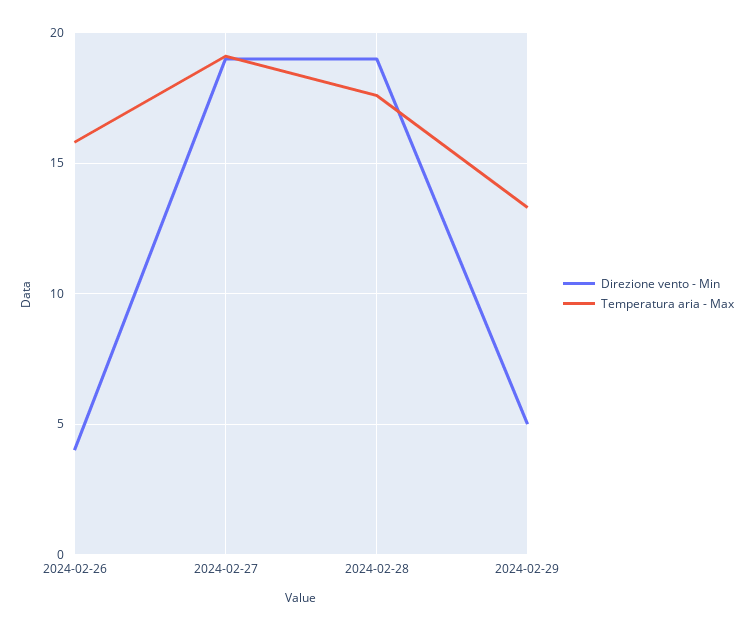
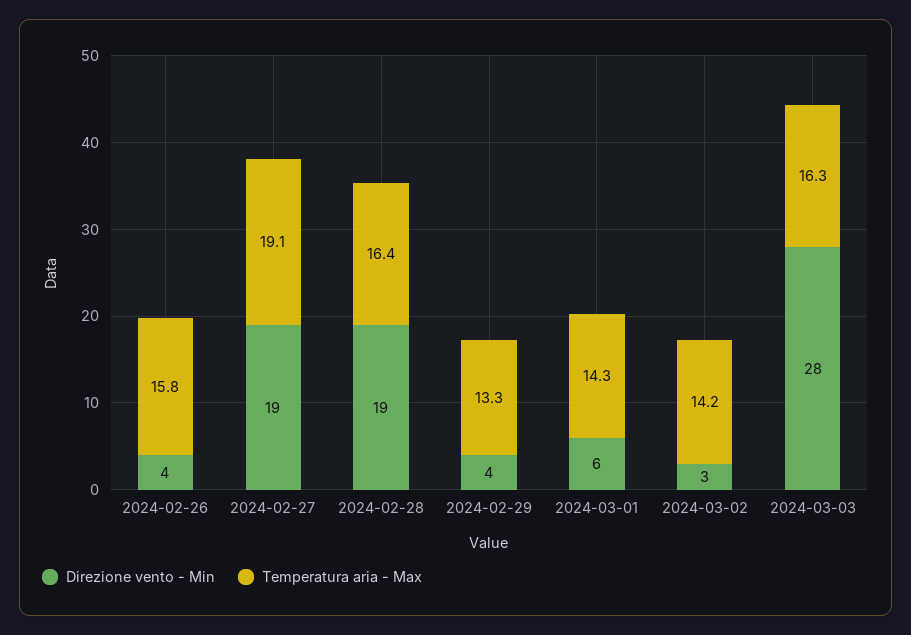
Temperatura aria - Max, 2024-02-28: 17.5 -> 16.4
Direzione vento - Min, 2024-02-29: 5 -> 4
Direzione vento - Min, 2024-03-01: none -> 6
Temperatura aria - Max, 2024-03-01: none -> 14.3
Direzione vento - Min, 2024-03-02: none -> 3
Temperatura aria - Max, 2024-03-02: none -> 14.2
Direzione vento - Min, 2024-03-03: none -> 28
Temperatura aria - Max, 2024-03-03: none -> 16.3

